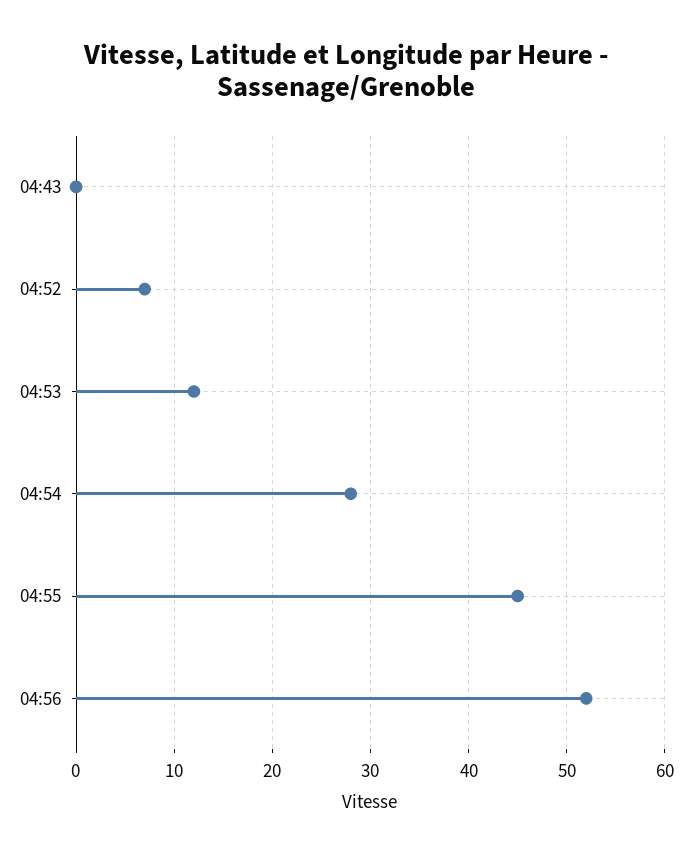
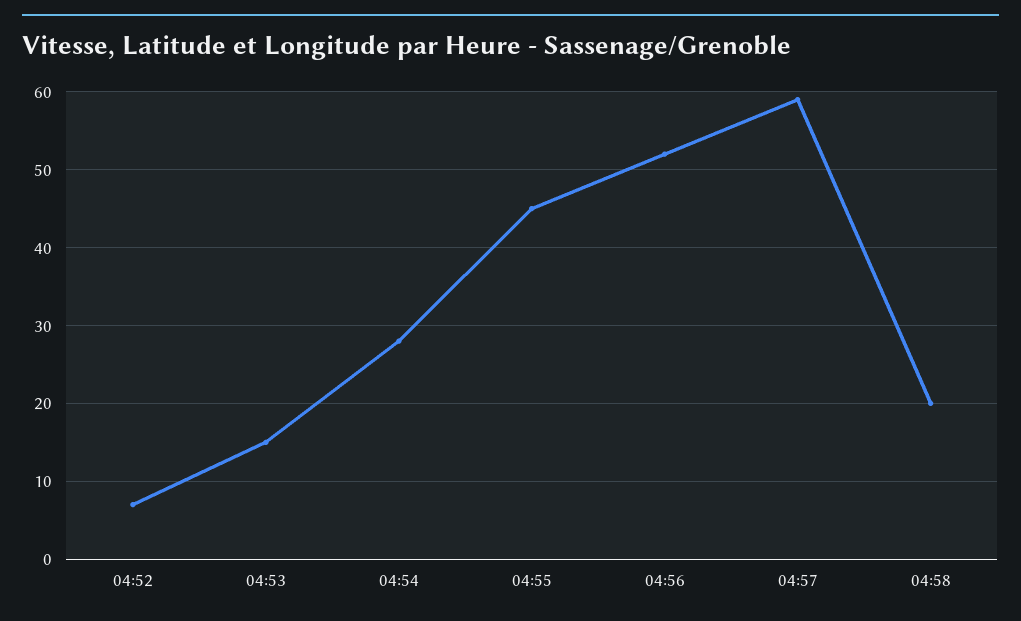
04:43: 0 -> none
04:53: 12 -> 15
04:57: none -> 59
04:58: none -> 20

